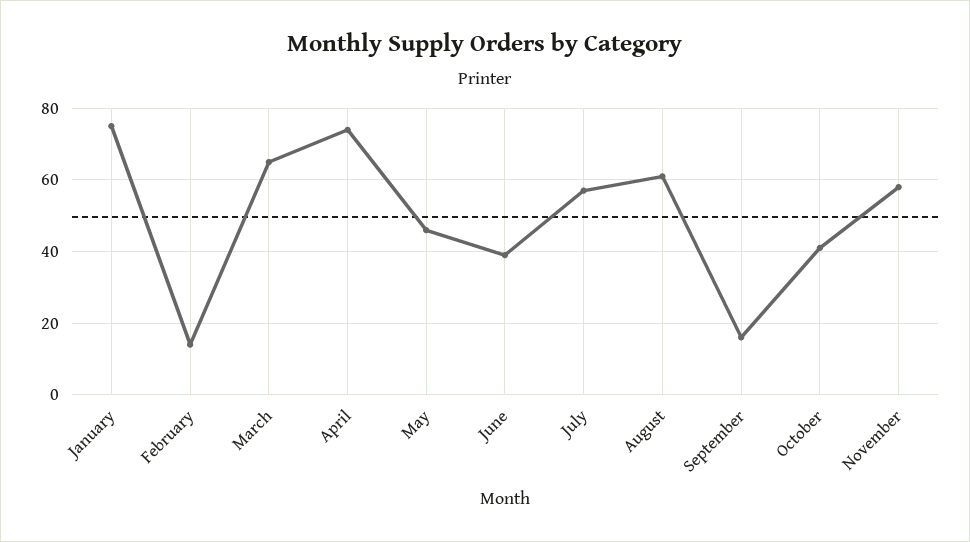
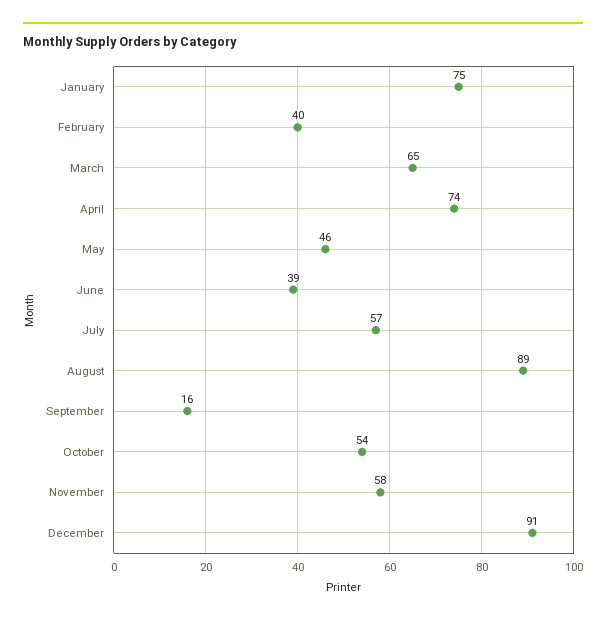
February: 15 -> 40
August: 60 -> 89
October: 40 -> 54
December: none -> 91

